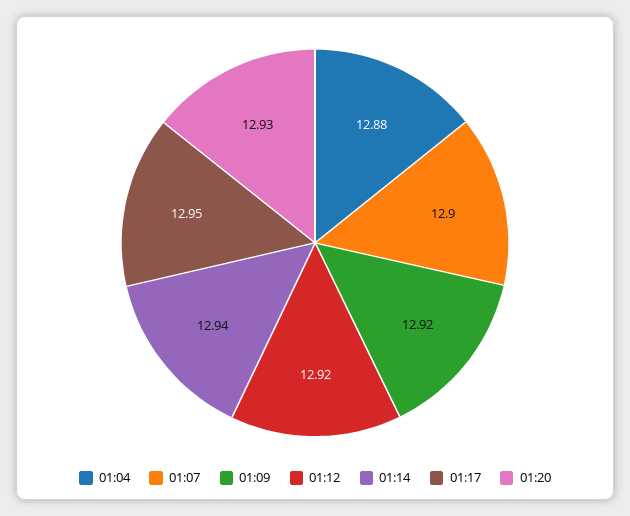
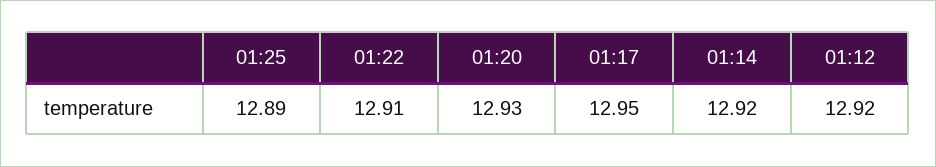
01:04: 12.88 -> none
01:07: 12.9 -> none
01:09: 12.92 -> none
01:14: 12.94 -> 12.92
01:25: none -> 12.89
01:22: none -> 12.91

